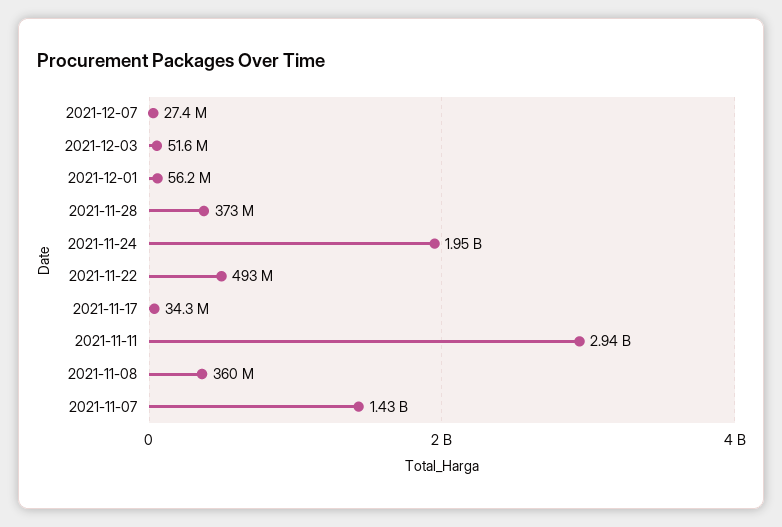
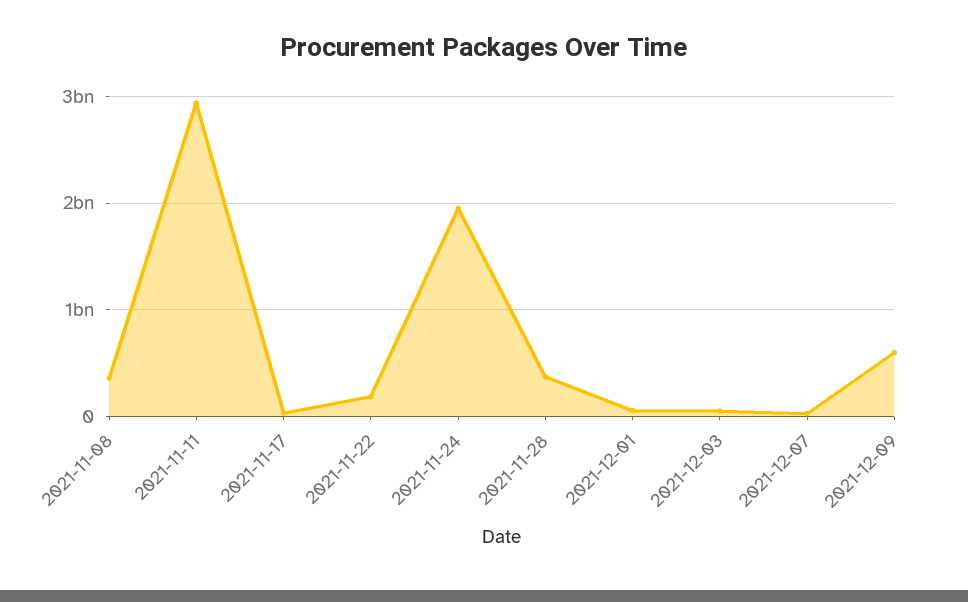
2021-11-22: 493000000 -> 200000000
2021-11-07: 1430000000 -> none
2021-12-09: none -> 600000000

